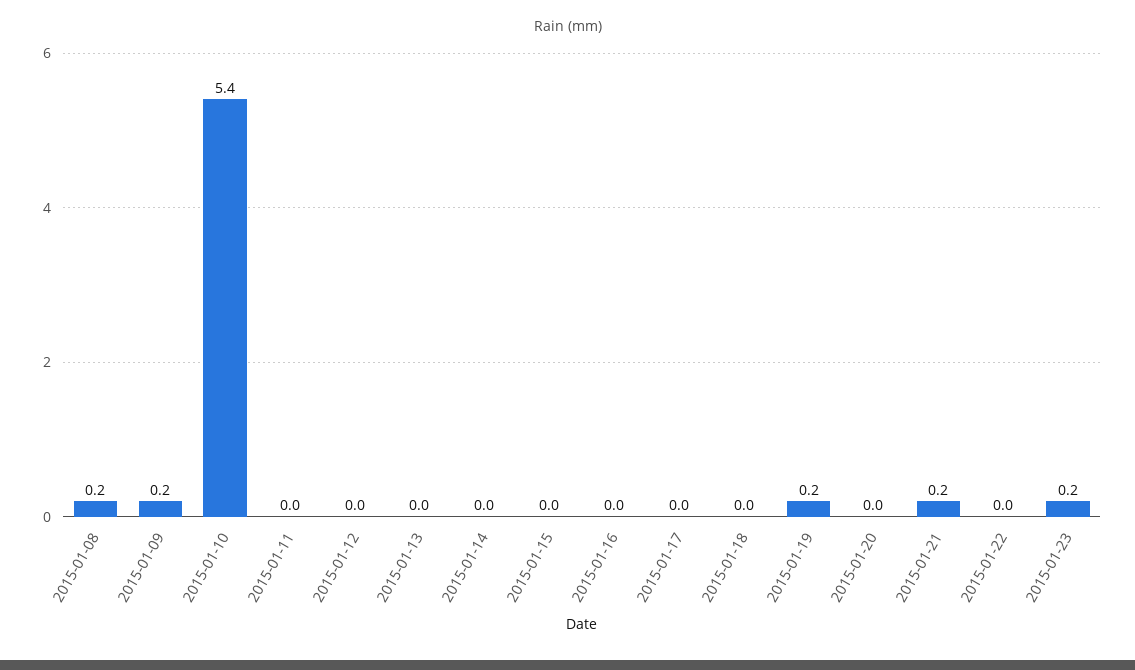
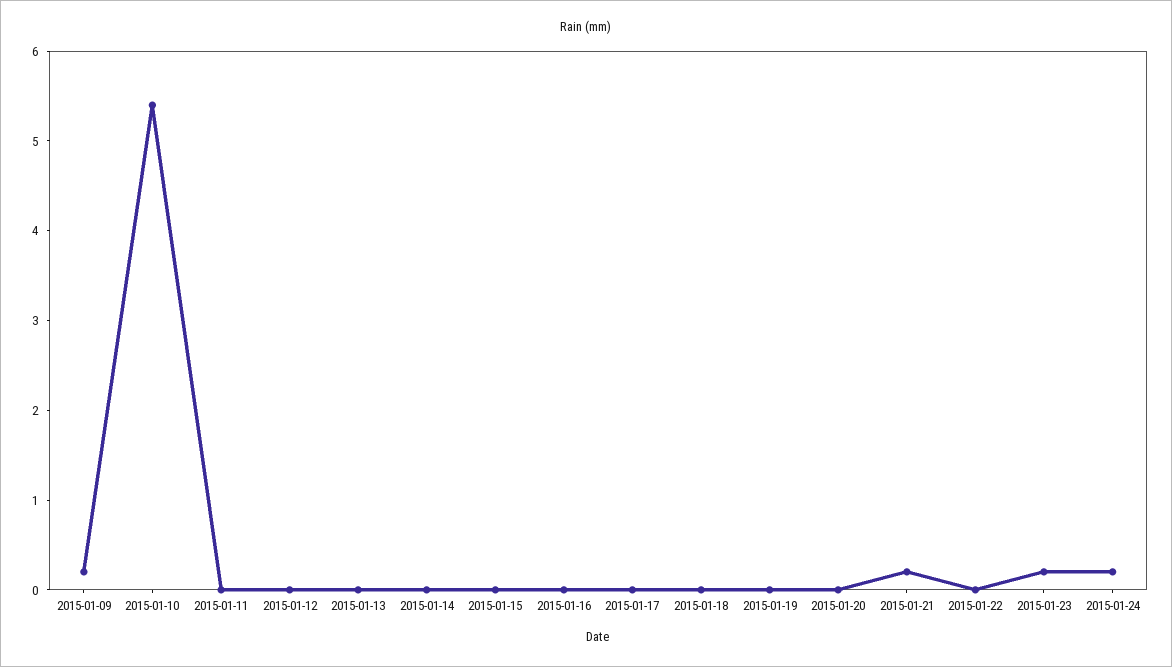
2015-01-08: 0.2 -> none
2015-01-19: 0.2 -> 0
2015-01-24: none -> 0.2

